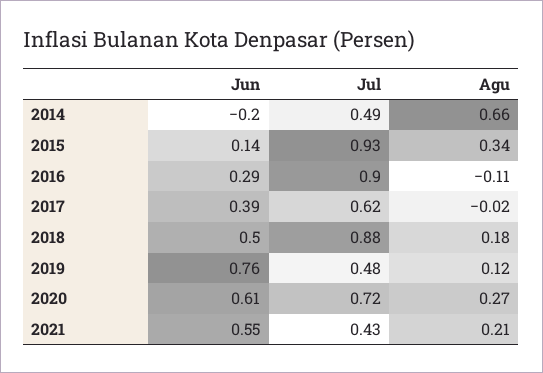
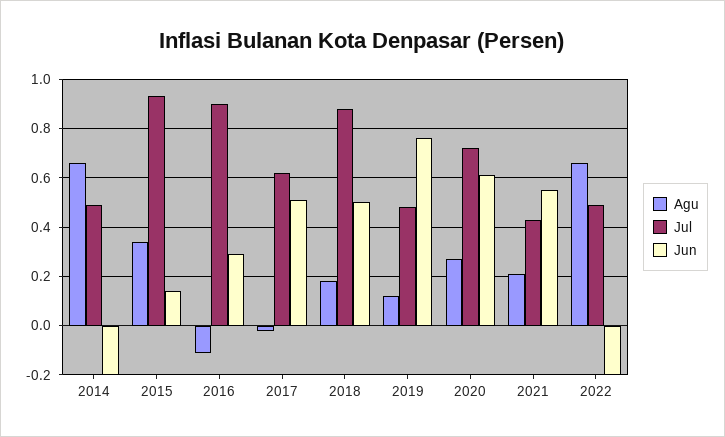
Jun, 2017: 0.39 -> 0.5
Agu, 2022: none -> 0.65
Jul, 2022: none -> 0.5
Jun, 2022: none -> -0.2

